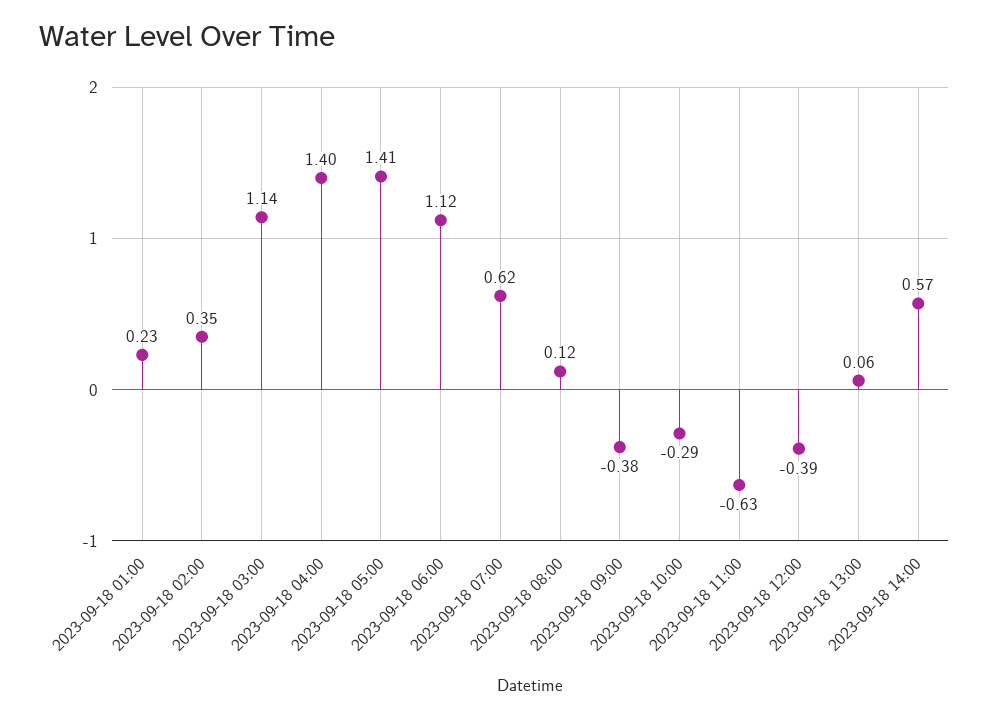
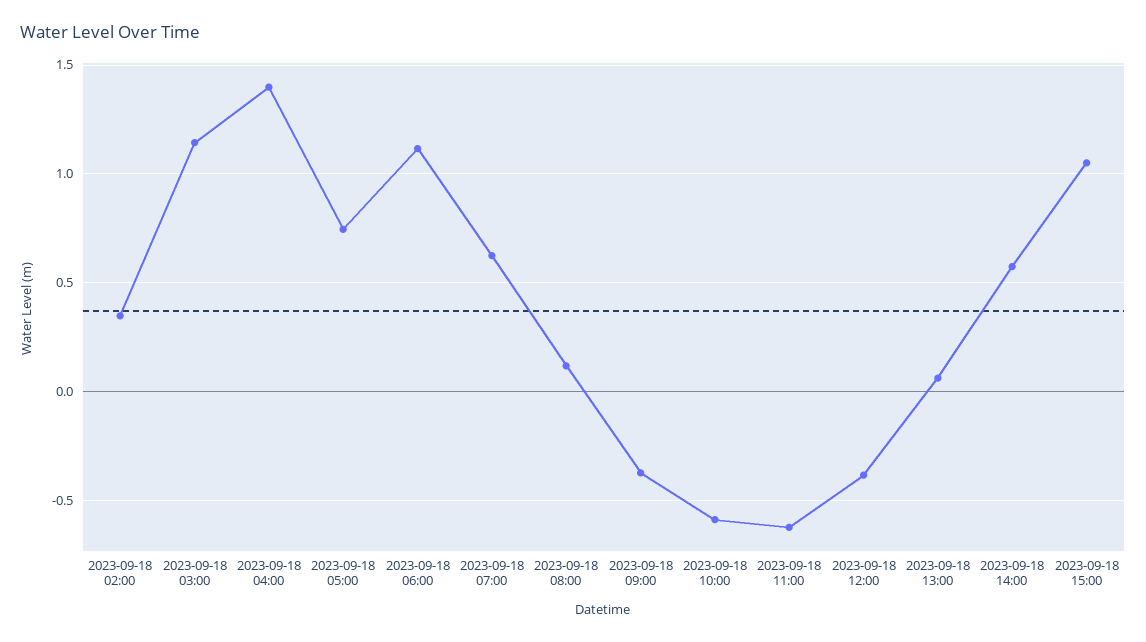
2023-09-18 01:00: 0.23 -> none
2023-09-18 05:00: 1.41 -> 0.75
2023-09-18 10:00: -0.29 -> -0.6
2023-09-18 15:00: none -> 1.05

